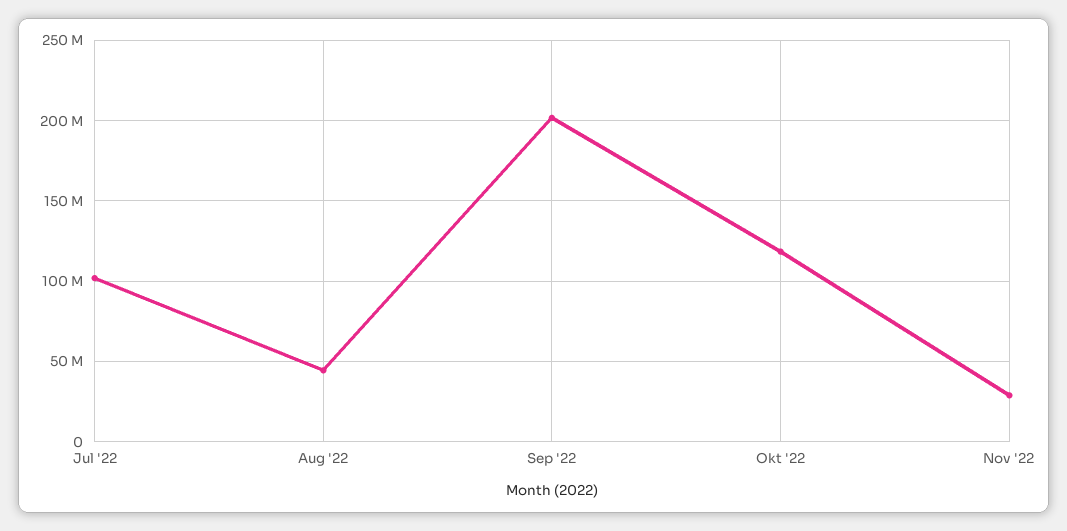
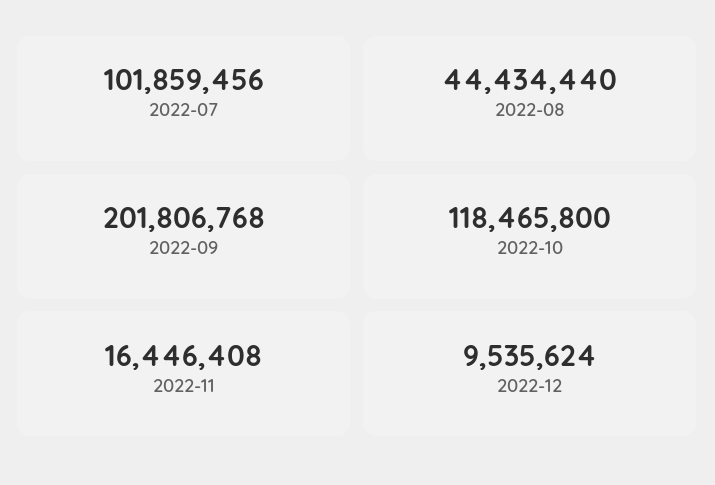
Nov '22: 30000000 -> 16446408
2022-12: none -> 9535624

